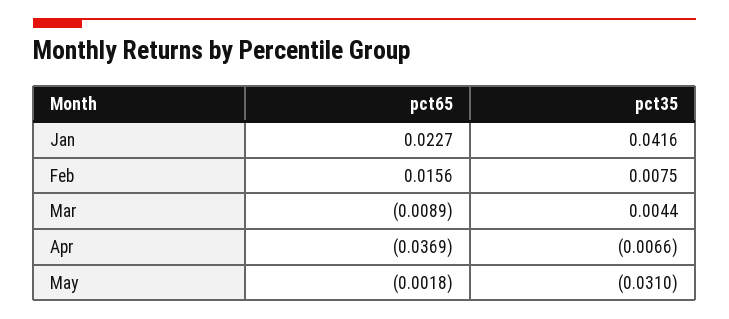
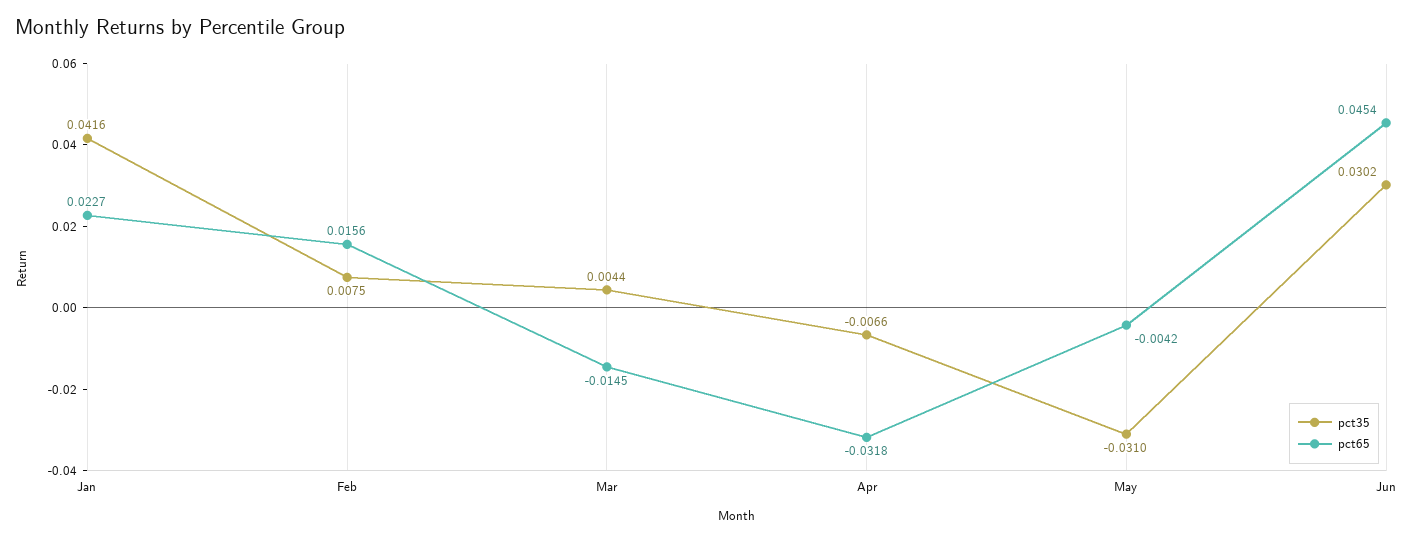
pct65, Mar: -0.0089 -> -0.0145
pct65, Apr: -0.0369 -> -0.0318
pct65, May: -0.0018 -> -0.0042
pct35, Jun: none -> 0.0302
pct65, Jun: none -> 0.0454

